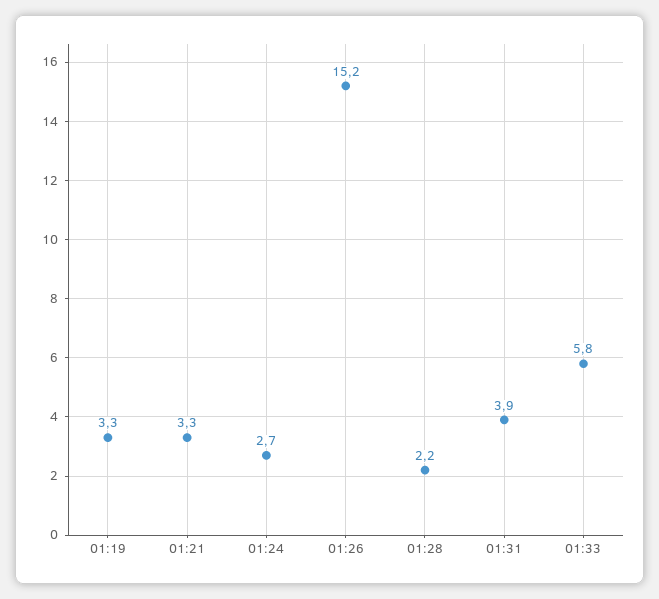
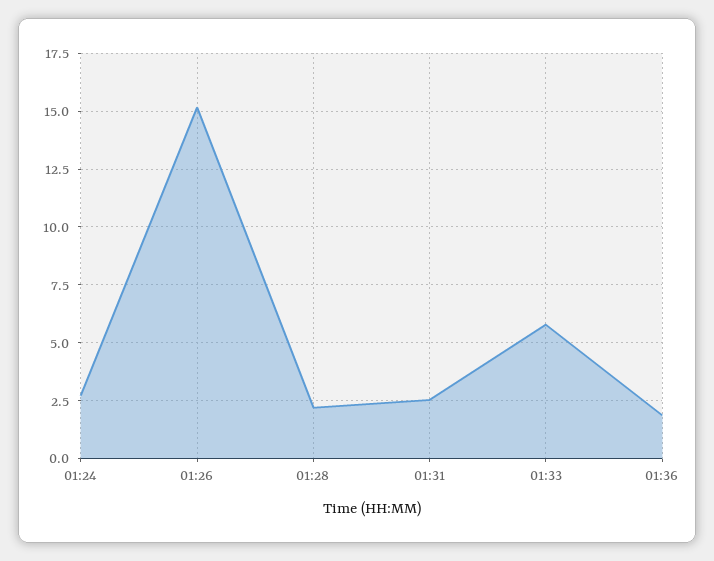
01:19: 3.3 -> none
01:21: 3.3 -> none
01:31: 3.9 -> 2.5
01:36: none -> 2

